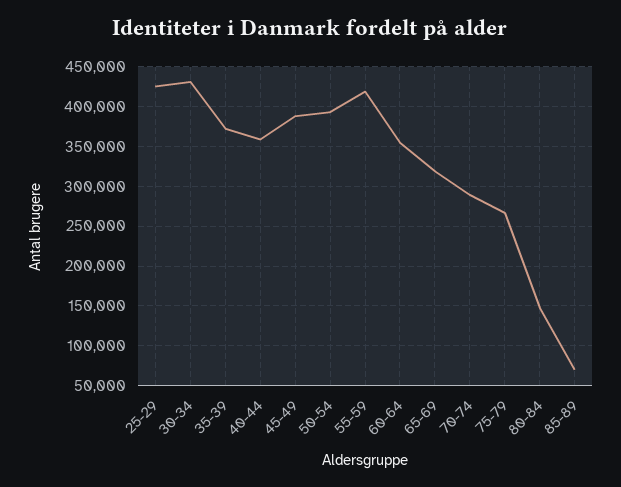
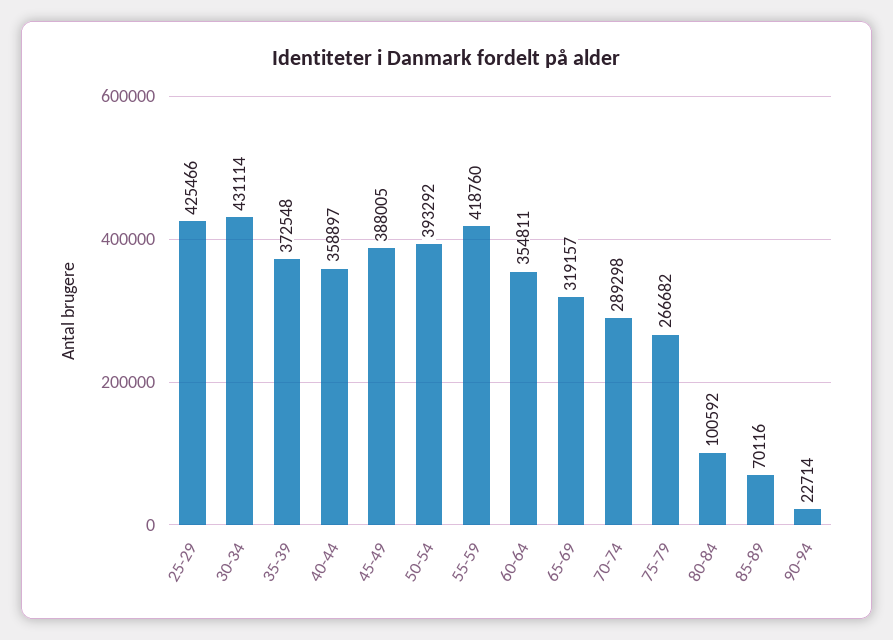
80-84: 150000 -> 100592
90-94: none -> 22714

